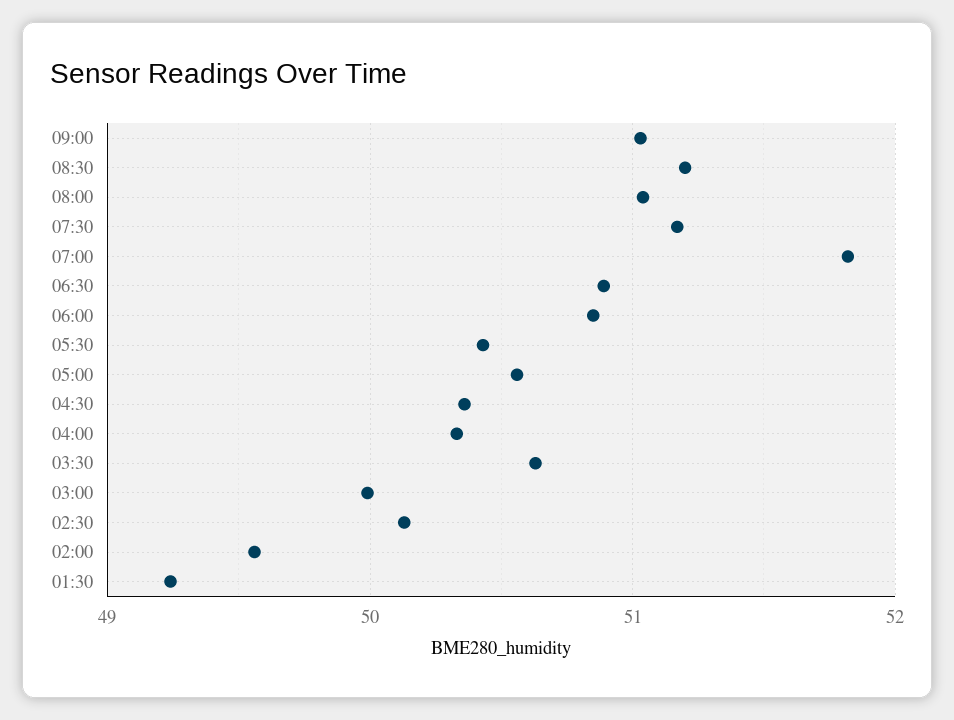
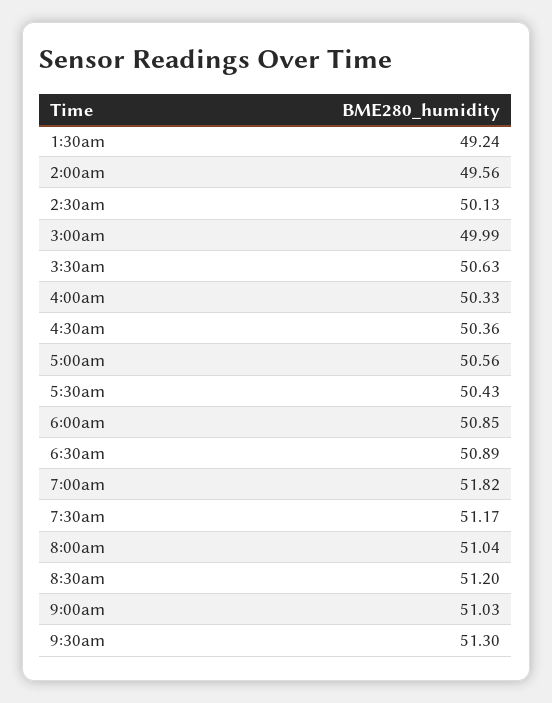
9:30am: none -> 51.3

